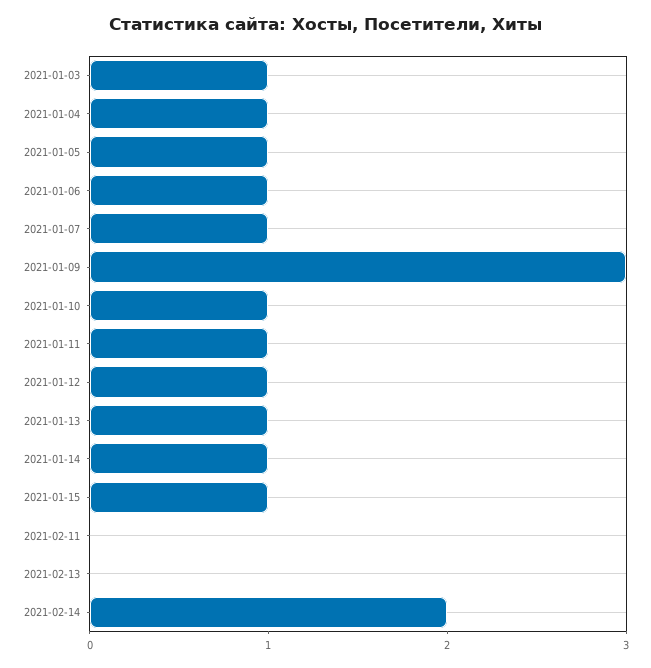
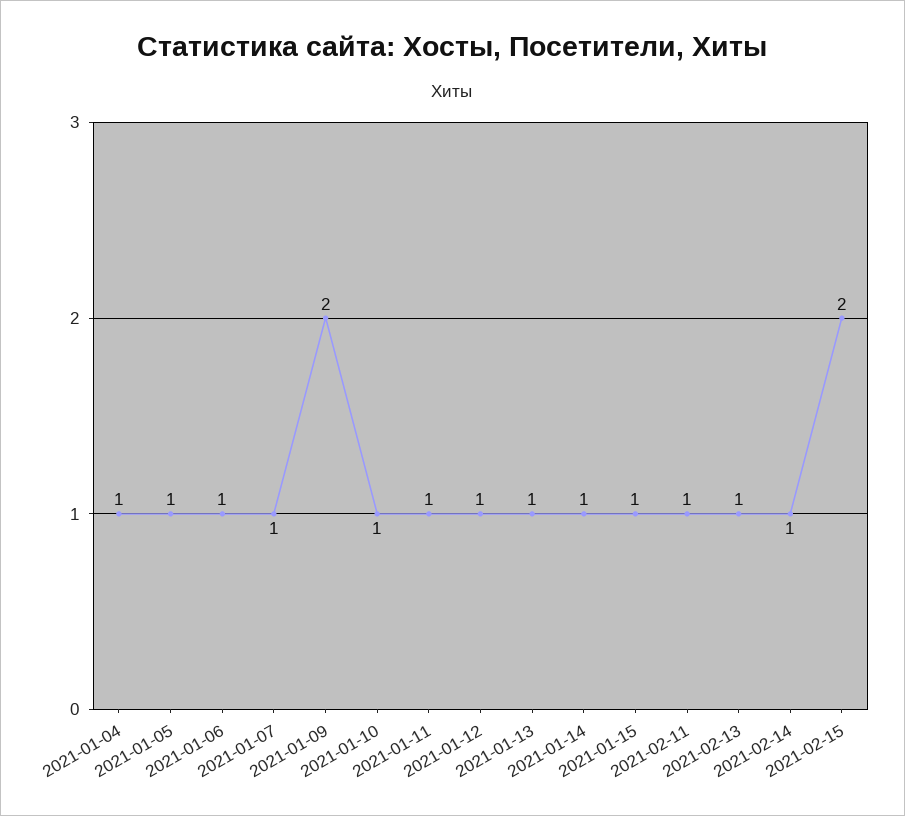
2021-01-03: 1 -> none
2021-01-09: 3 -> 2
2021-02-11: 0 -> 1
2021-02-13: 0 -> 1
2021-02-14: 2 -> 1
2021-02-15: none -> 2

